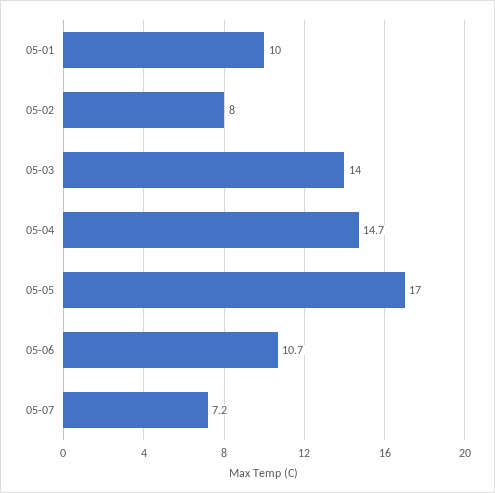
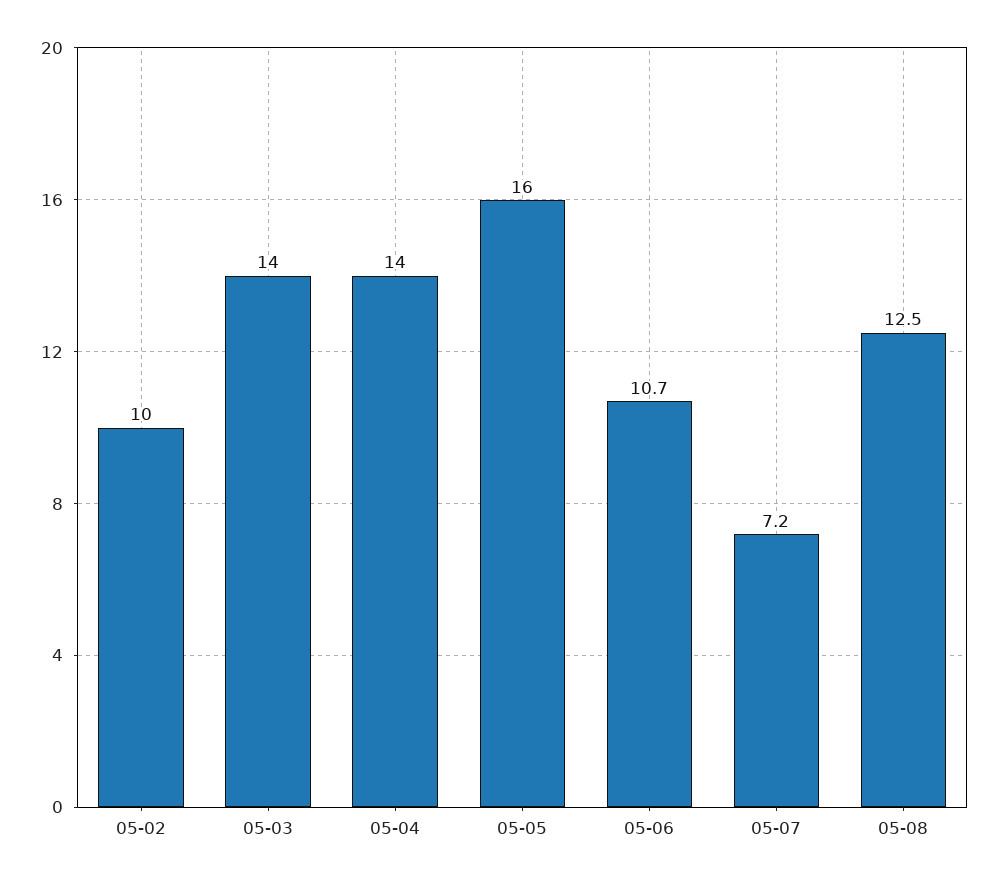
05-01: 10 -> none
05-02: 8 -> 10
05-04: 14.7 -> 14
05-05: 17 -> 16
05-08: none -> 12.5

